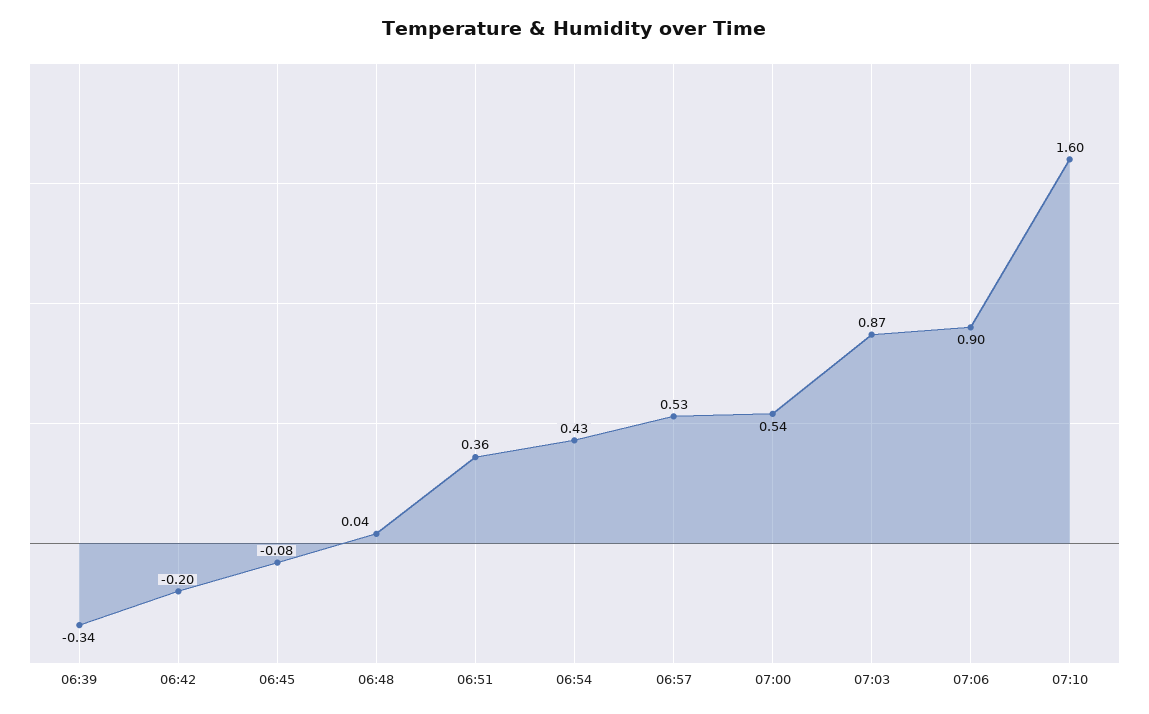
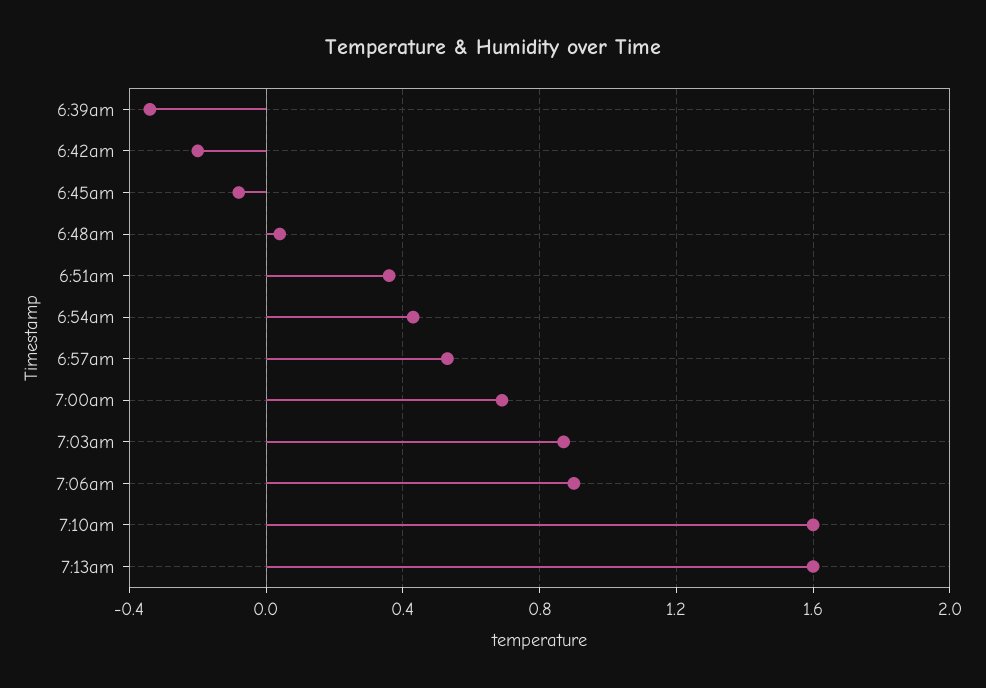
07:00: 0.54 -> 0.7
7:13am: none -> 1.6

